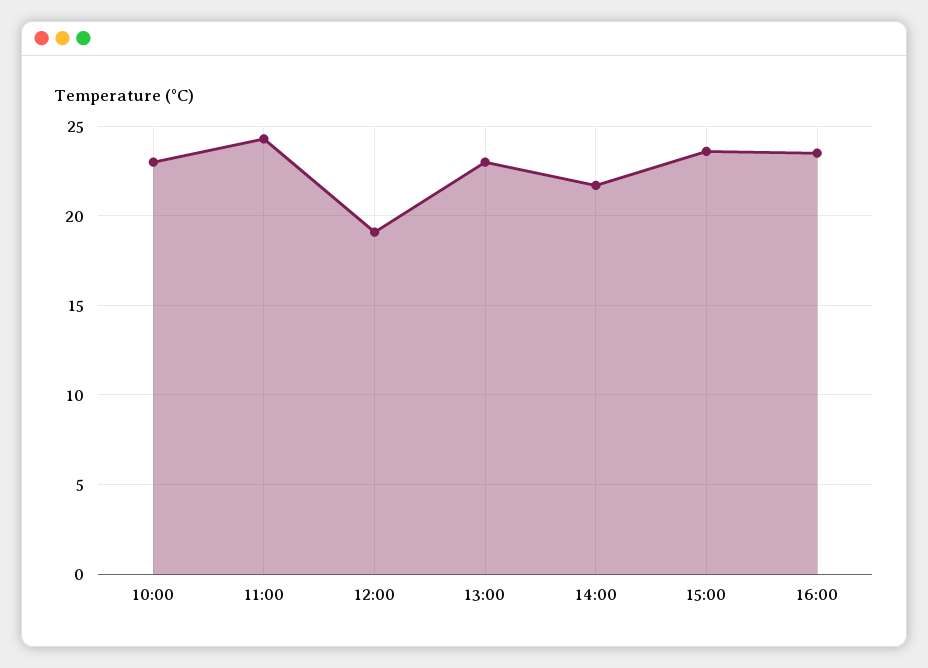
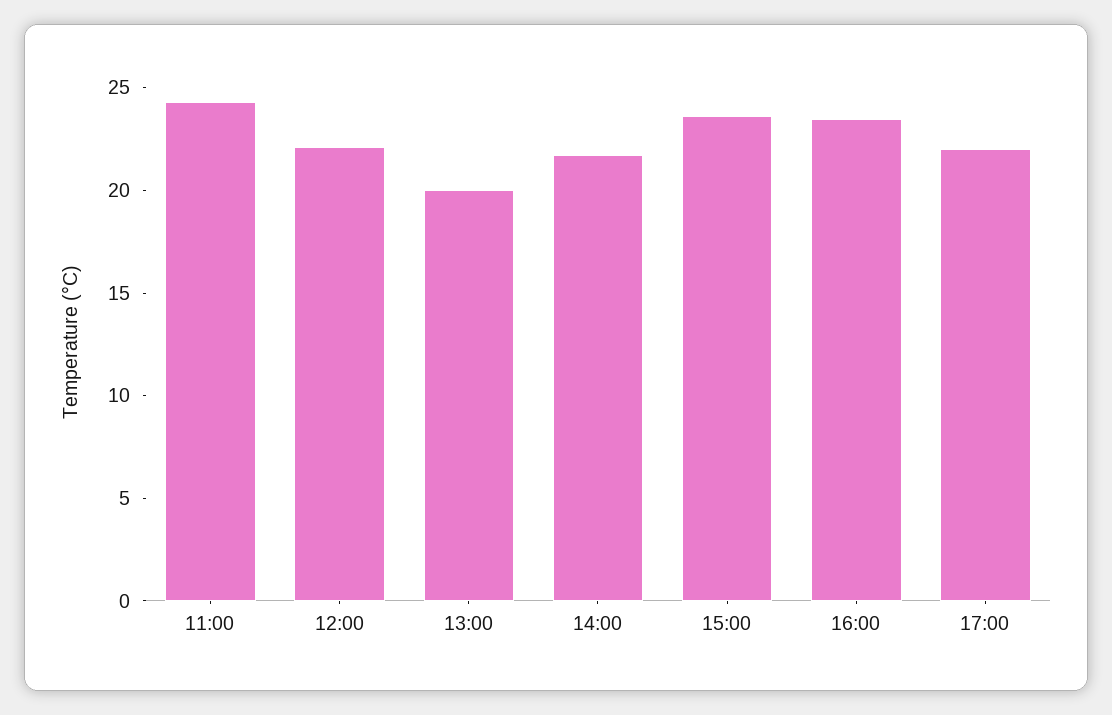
10:00: 23 -> none
12:00: 19 -> 22
13:00: 23 -> 20
17:00: none -> 22

